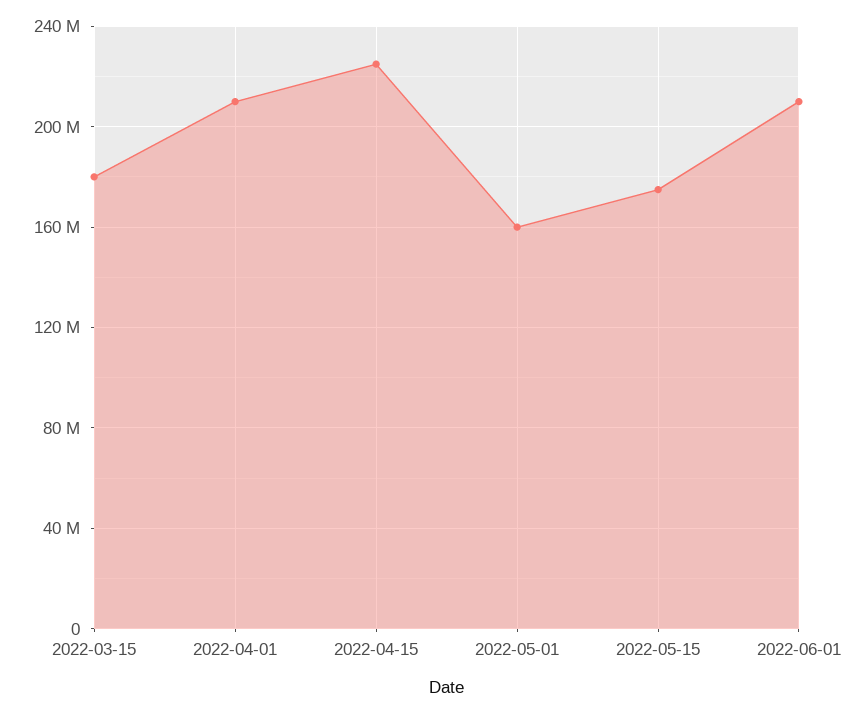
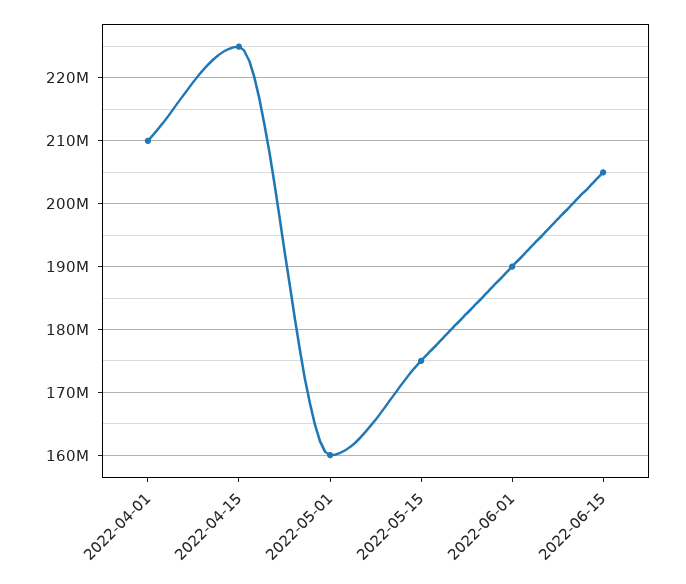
2022-03-15: 180000000 -> none
2022-06-01: 210000000 -> 190000000
2022-06-15: none -> 205000000

